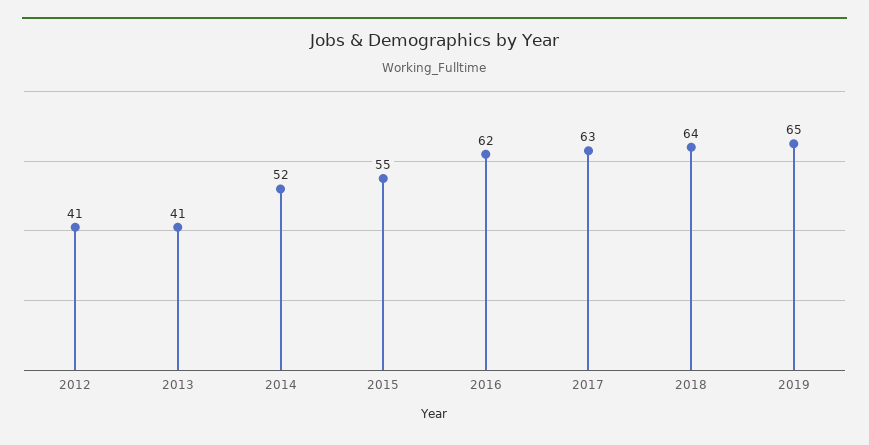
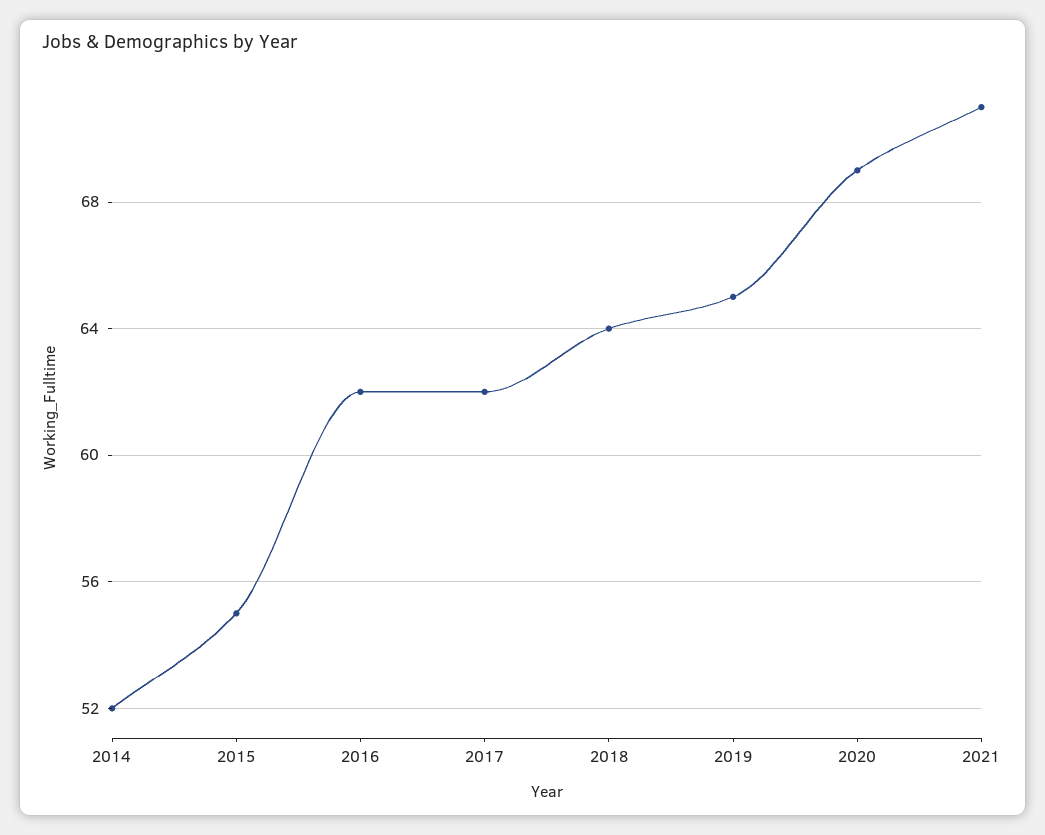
2012: 41 -> none
2013: 41 -> none
2017: 63 -> 62
2020: none -> 69
2021: none -> 71

